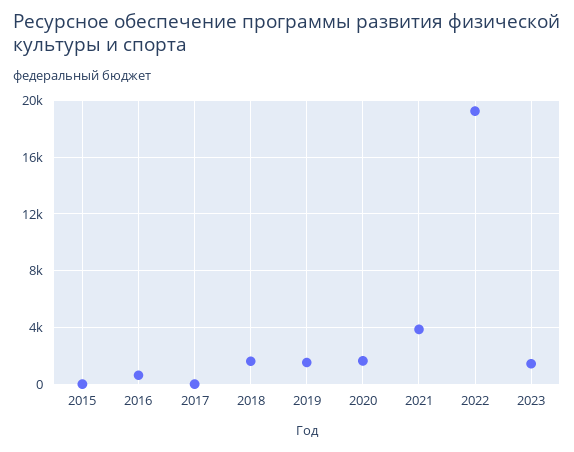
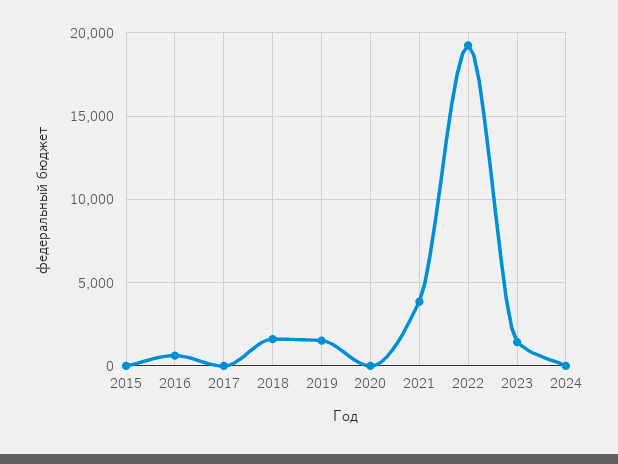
2020: 1500 -> 0
2024: none -> 0

